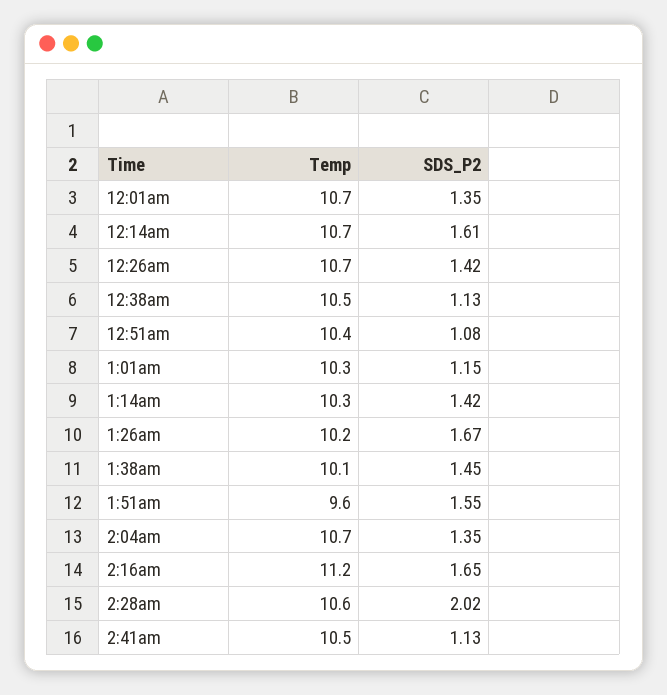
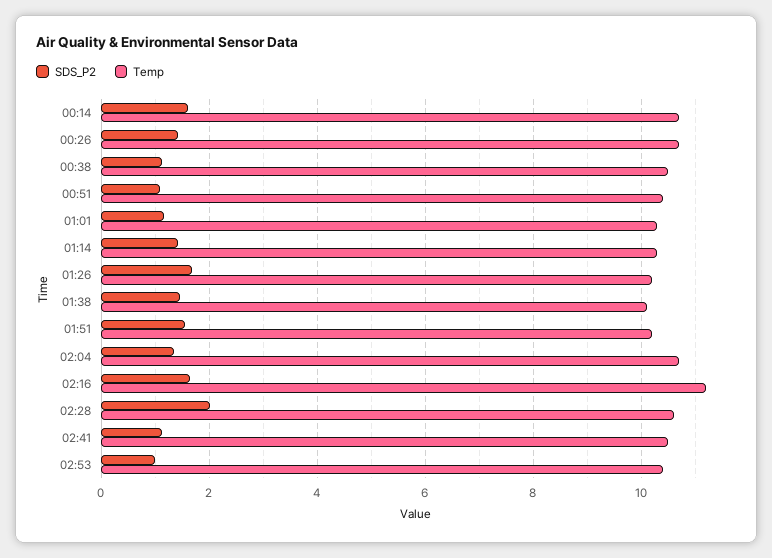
Temp, 12:01am: 10.7 -> none
SDS_P2, 12:01am: 1.35 -> none
Temp, 1:51am: 9.6 -> 10.2
SDS_P2, 02:53: none -> 1
Temp, 02:53: none -> 10.4

